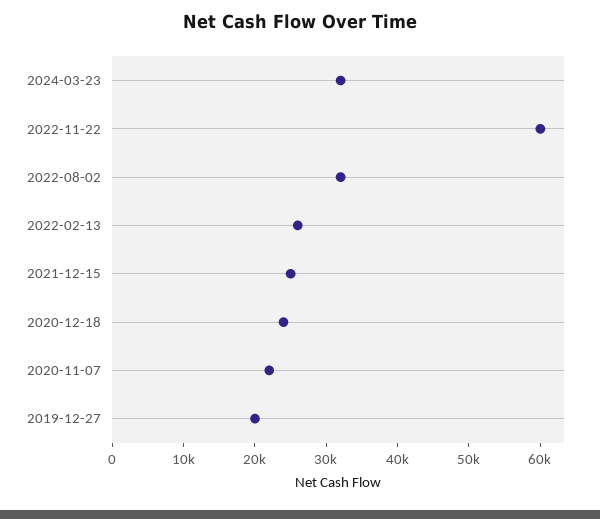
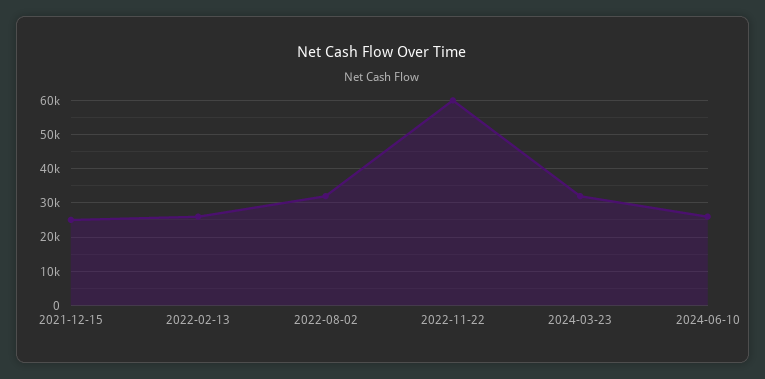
2020-12-18: 24000 -> none
2020-11-07: 22000 -> none
2019-12-27: 20000 -> none
2024-06-10: none -> 26000

